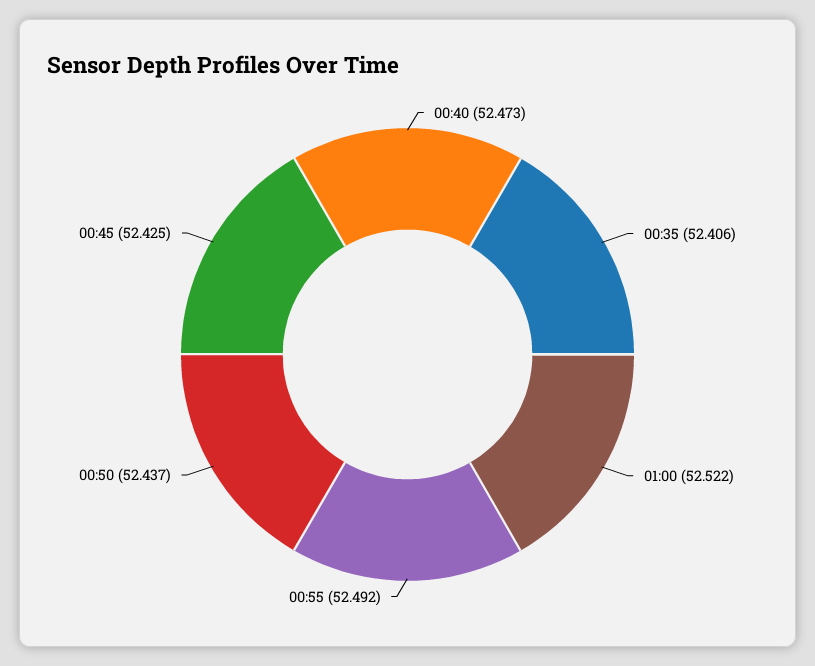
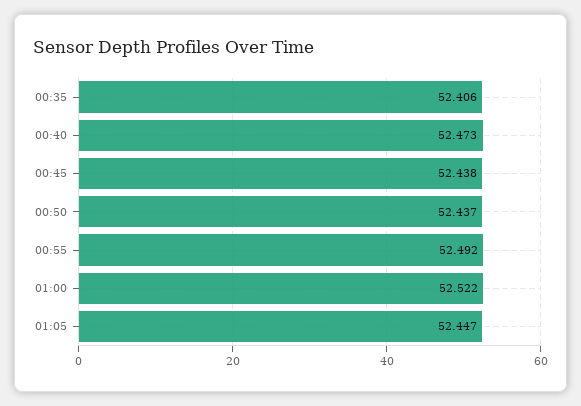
00:45: 52.425 -> 52.438
01:05: none -> 52.447

